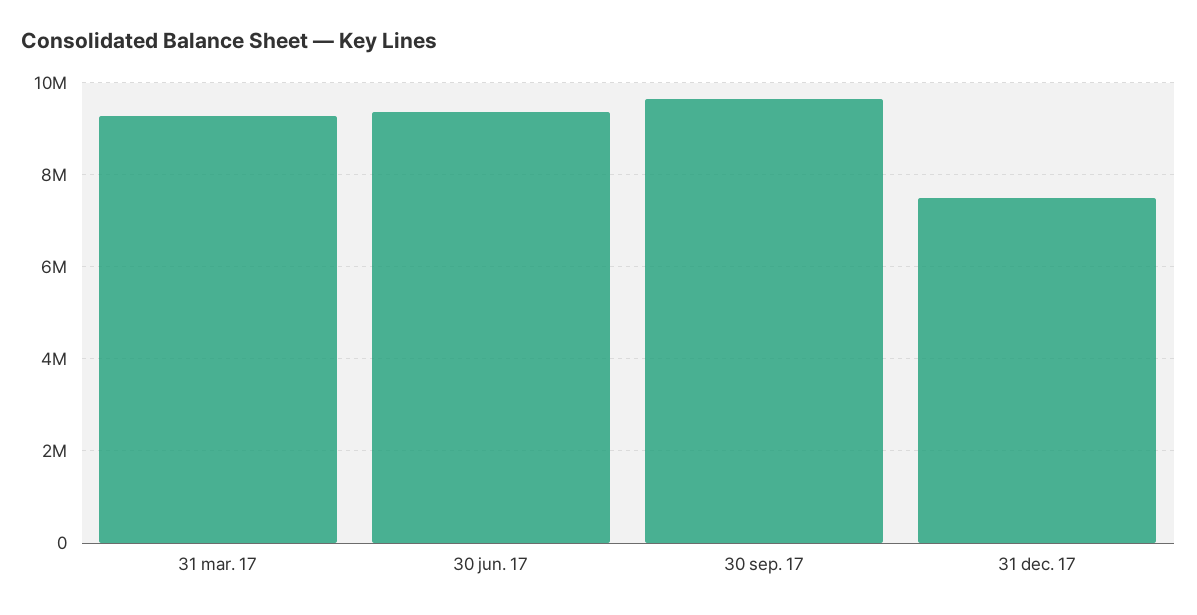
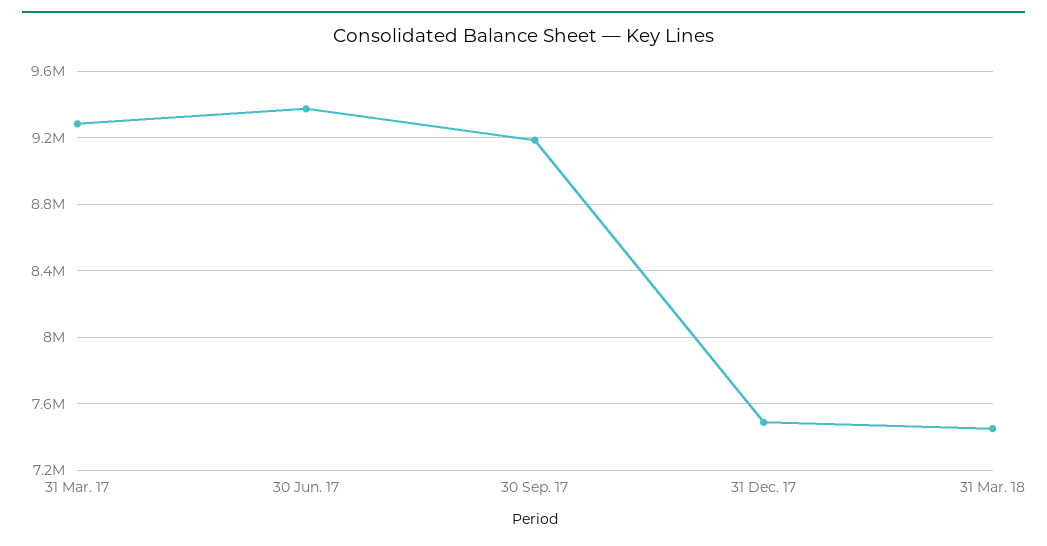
30 sep. 17: 9600000 -> 9200000
31 Mar. 18: none -> 7450000

